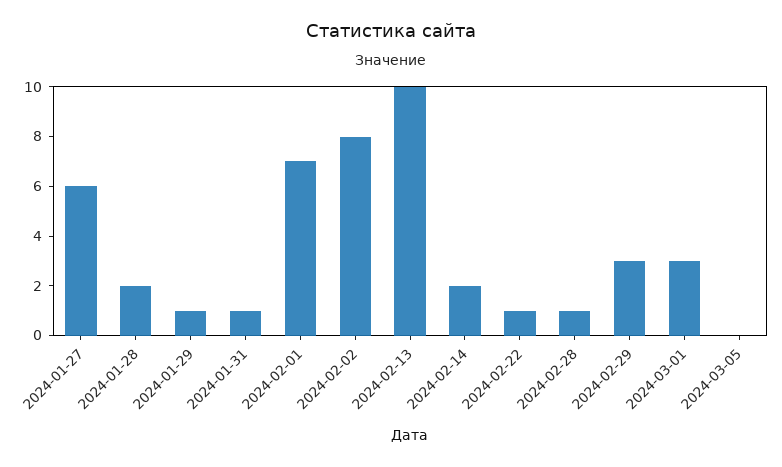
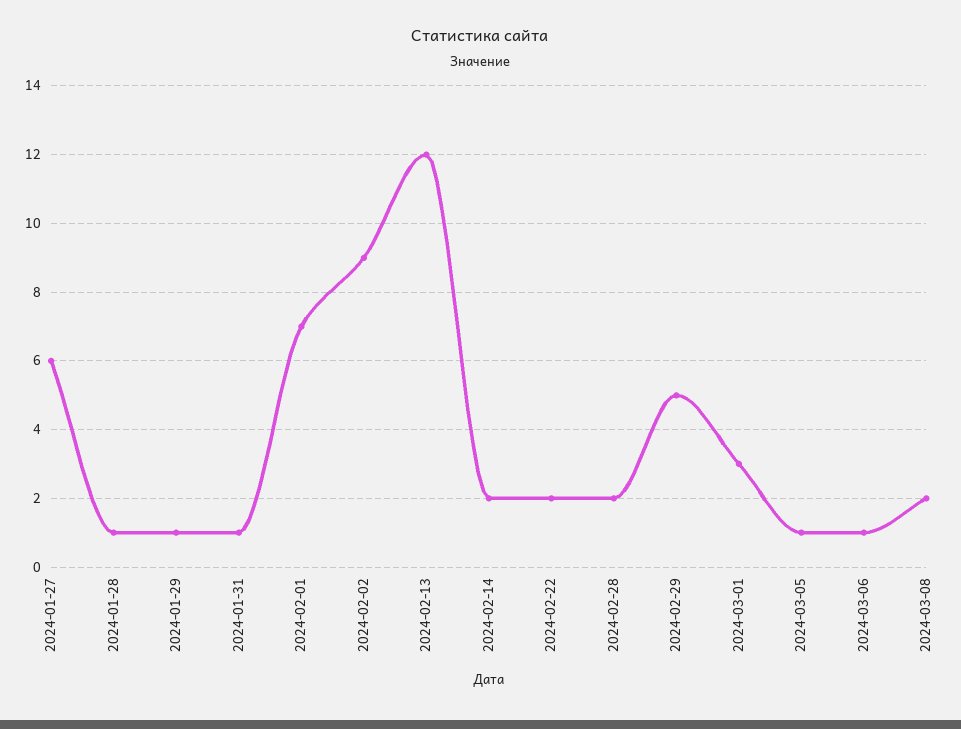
2024-01-28: 2 -> 1
2024-02-02: 8 -> 9
2024-02-13: 10 -> 12
2024-02-22: 1 -> 2
2024-02-28: 1 -> 2
2024-02-29: 3 -> 5
2024-03-05: 0 -> 1
2024-03-06: none -> 1
2024-03-08: none -> 2

